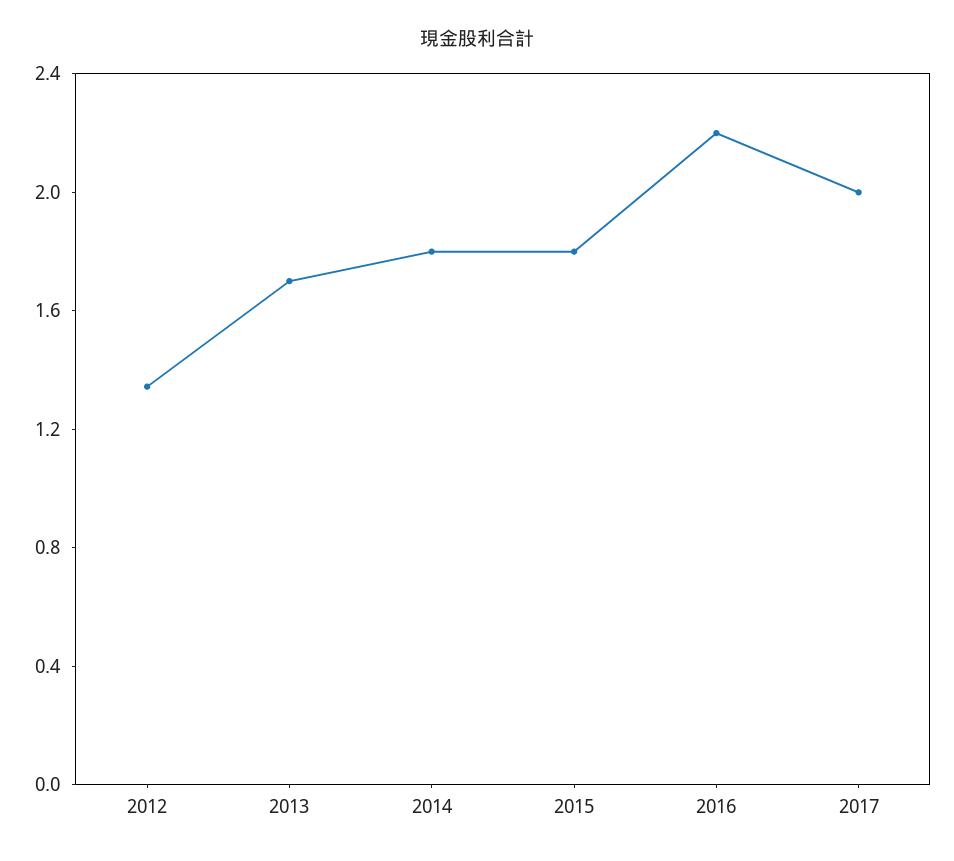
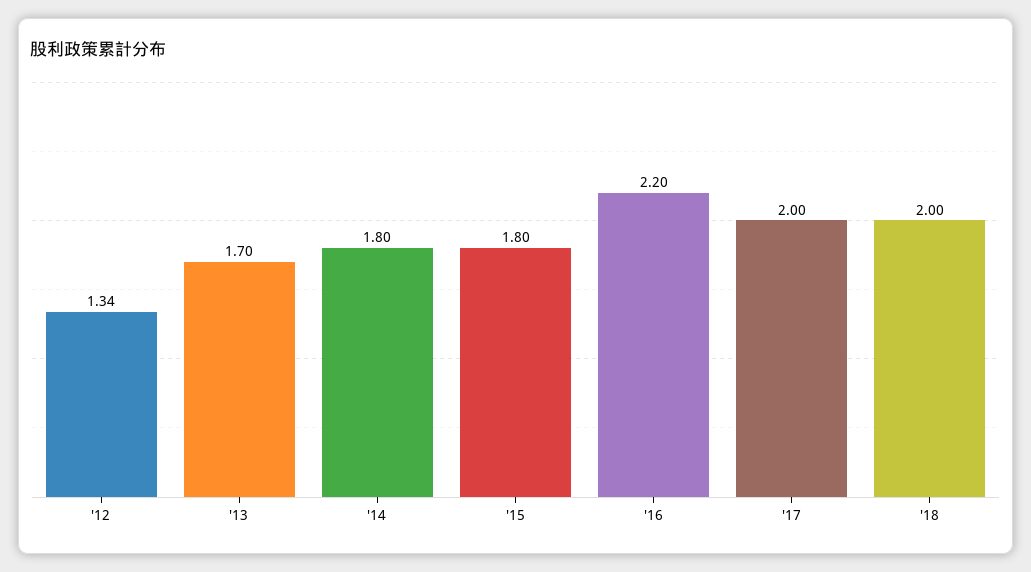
'18: none -> 2

